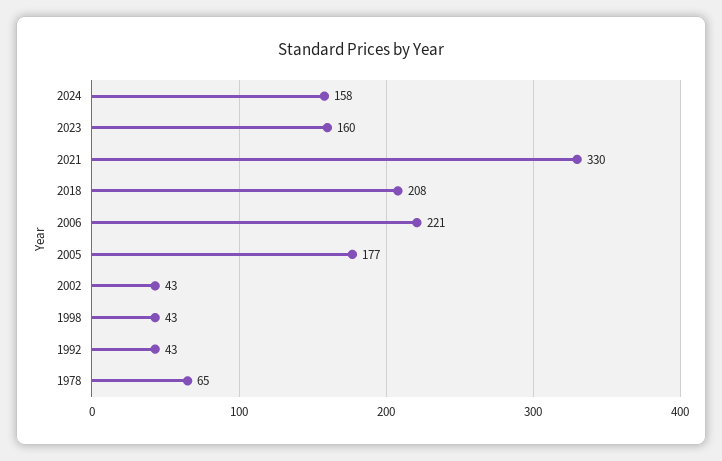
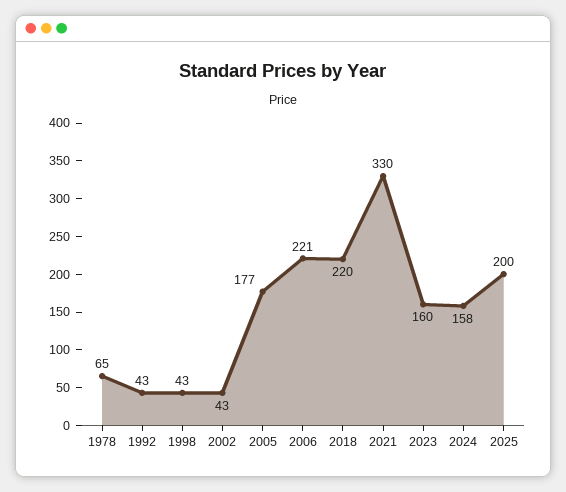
2018: 208 -> 220
2025: none -> 200

